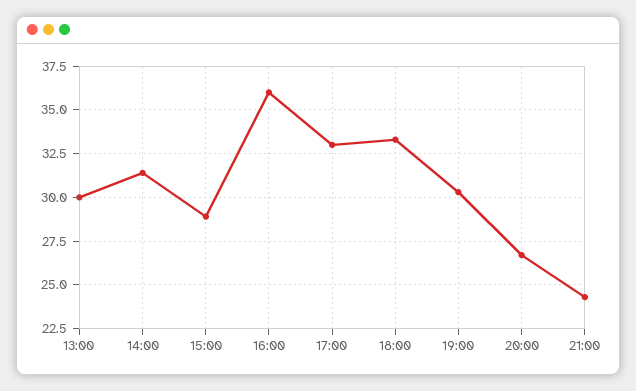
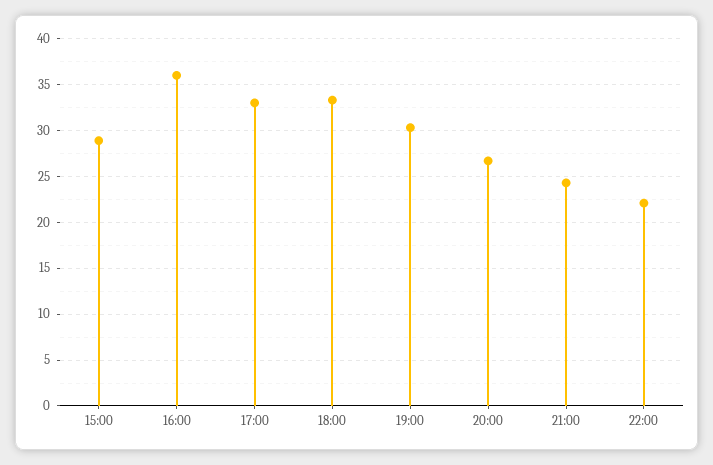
13:00: 30 -> none
14:00: 31.5 -> none
22:00: none -> 22

